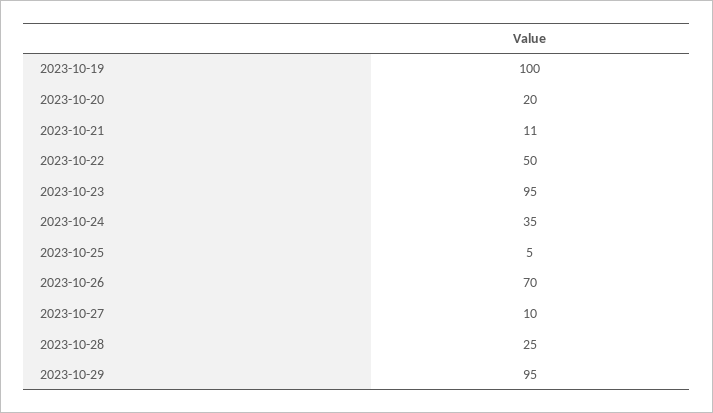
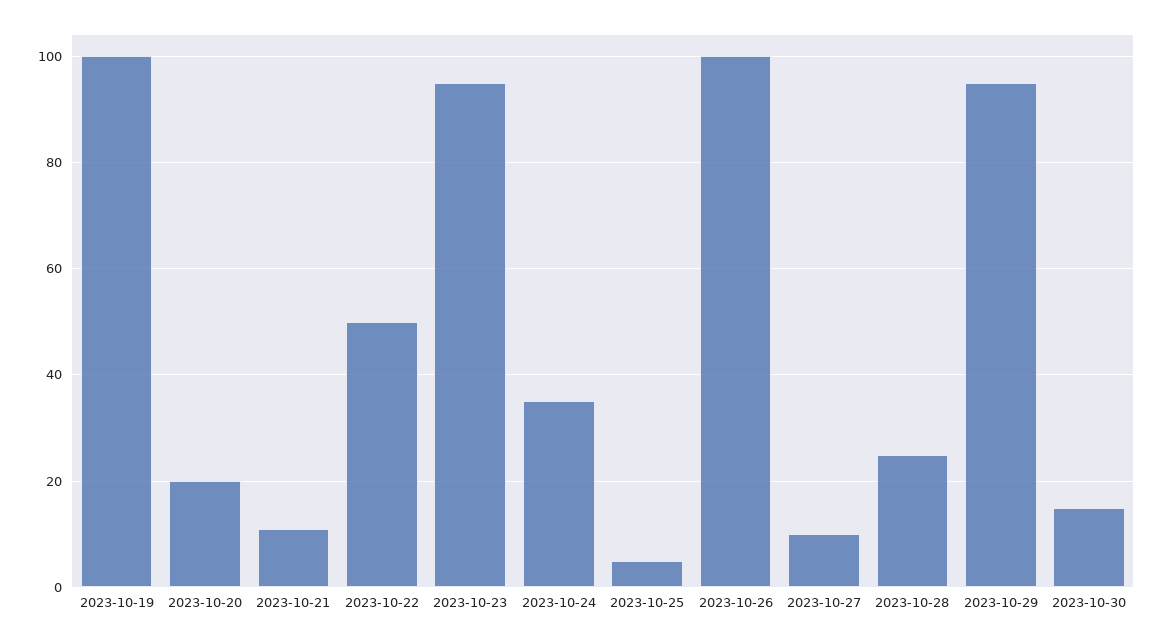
2023-10-26: 70 -> 100
2023-10-30: none -> 15

